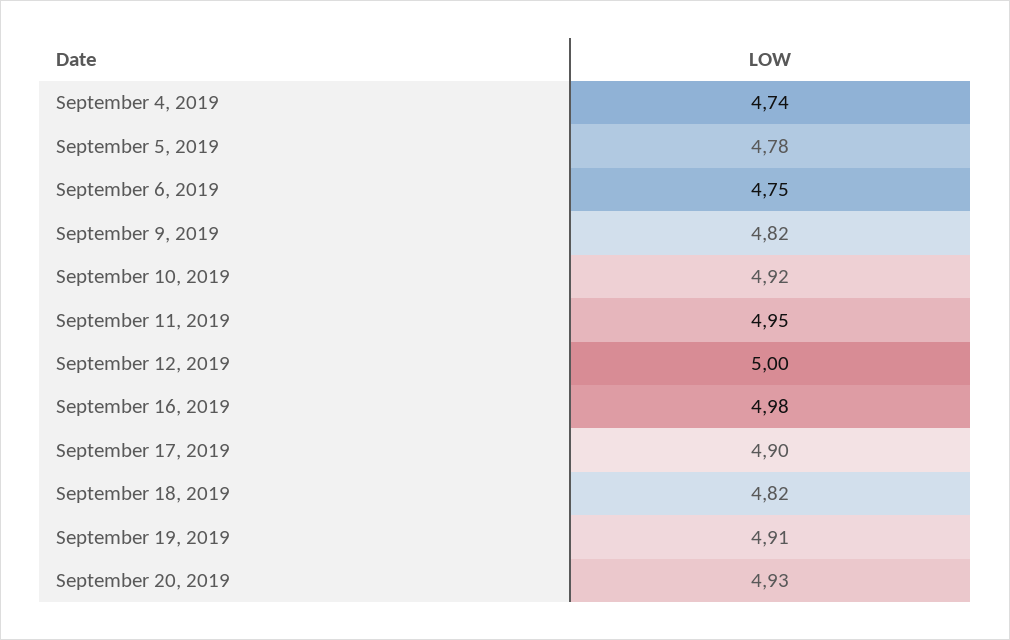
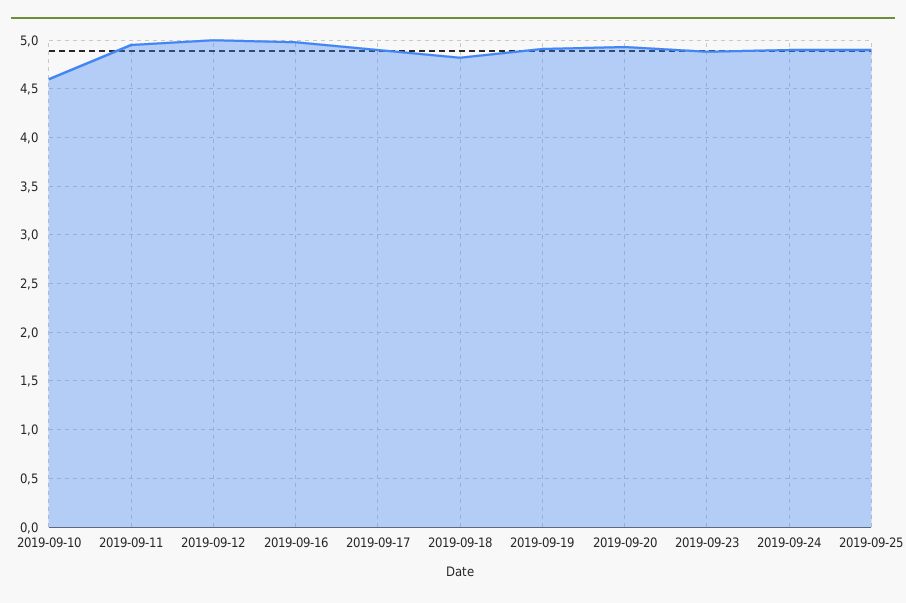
September 4, 2019: 4.74 -> none
September 5, 2019: 4.78 -> none
September 6, 2019: 4.75 -> none
September 9, 2019: 4.82 -> none
September 10, 2019: 4.92 -> 4.6
2019-09-23: none -> 4.9
2019-09-24: none -> 4.9
2019-09-25: none -> 4.9

